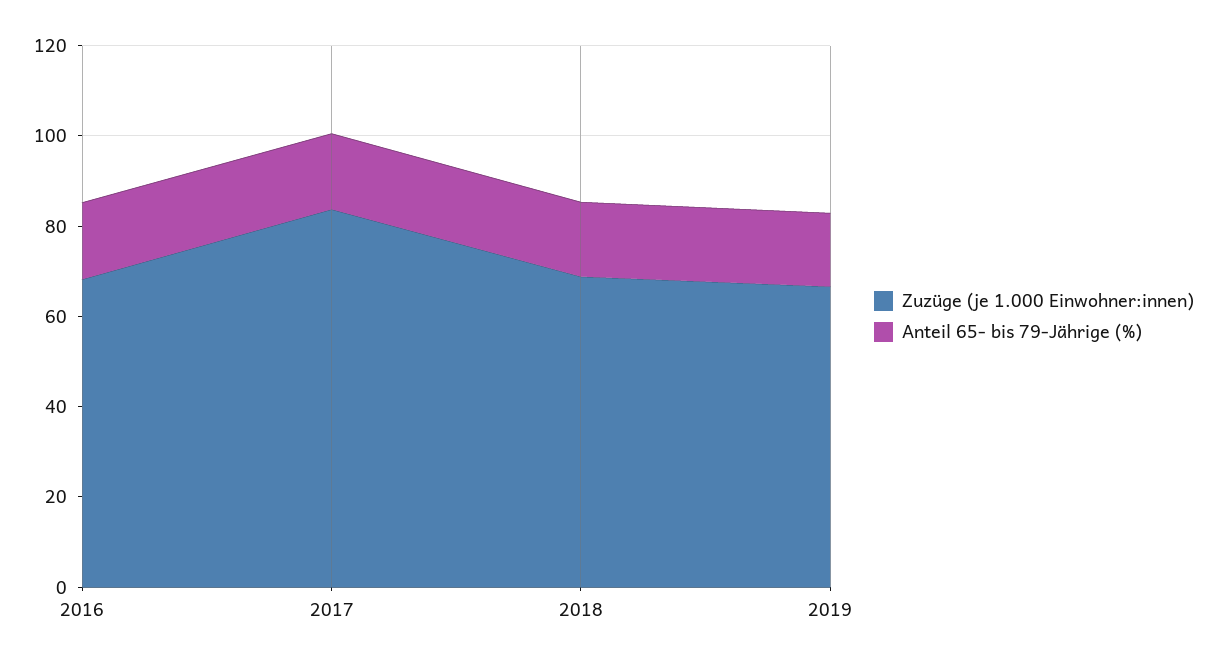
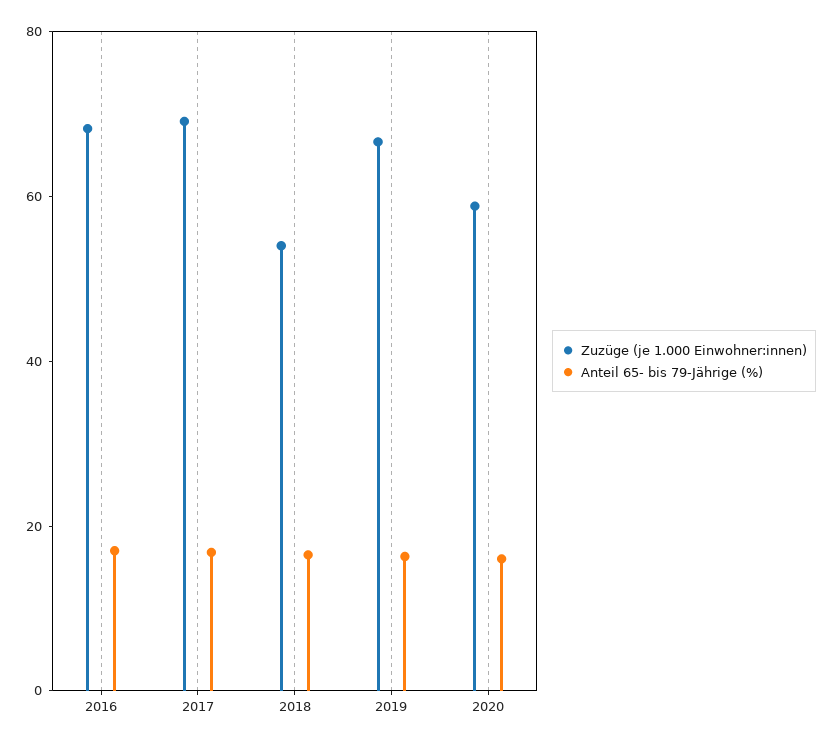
Zuzüge (je 1.000 Einwohner:innen), 2017: 85 -> 70
Zuzüge (je 1.000 Einwohner:innen), 2018: 70 -> 55
Zuzüge (je 1.000 Einwohner:innen), 2020: none -> 60
Anteil 65- bis 79-Jährige (%), 2020: none -> 15

